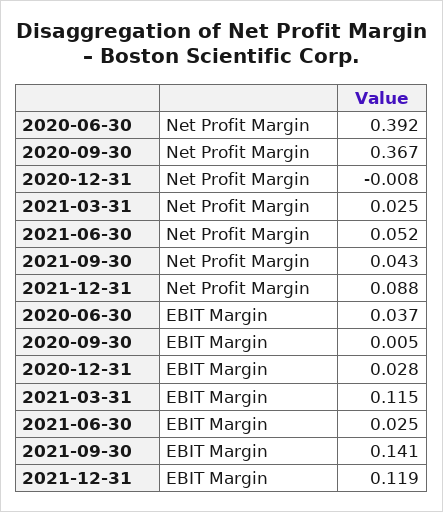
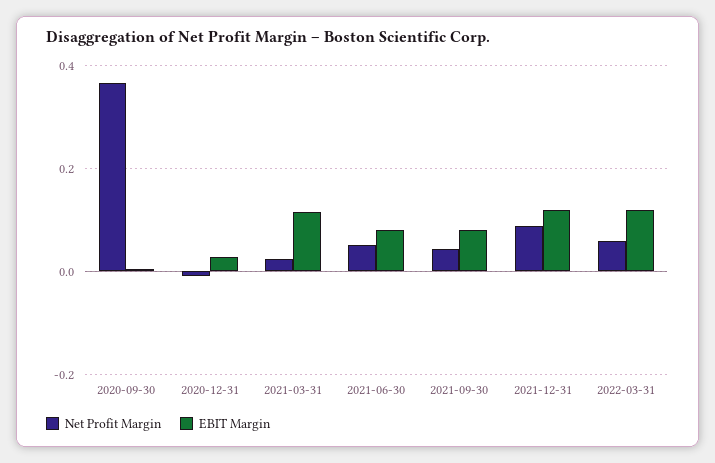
Net Profit Margin, 2020-06-30: 0.392 -> none
EBIT Margin, 2020-06-30: 0.037 -> none
EBIT Margin, 2021-06-30: 0.025 -> 0.08
EBIT Margin, 2021-09-30: 0.141 -> 0.08
Net Profit Margin, 2022-03-31: none -> 0.06
EBIT Margin, 2022-03-31: none -> 0.12

